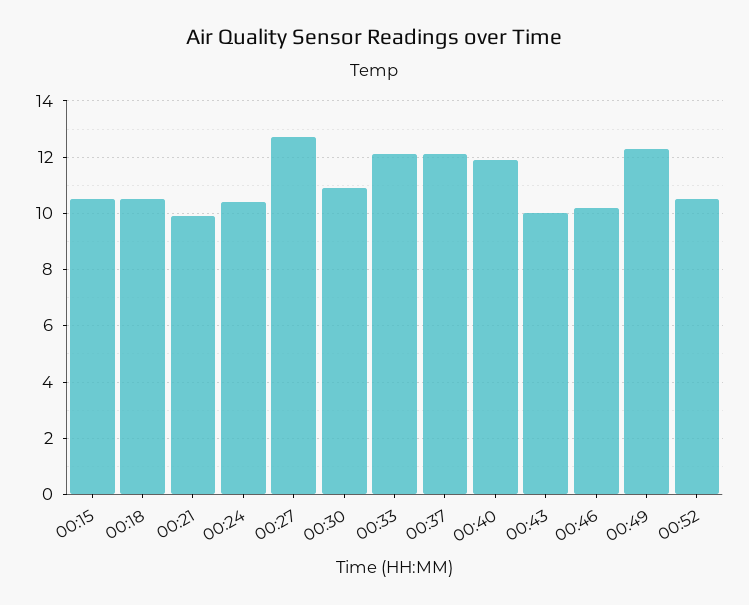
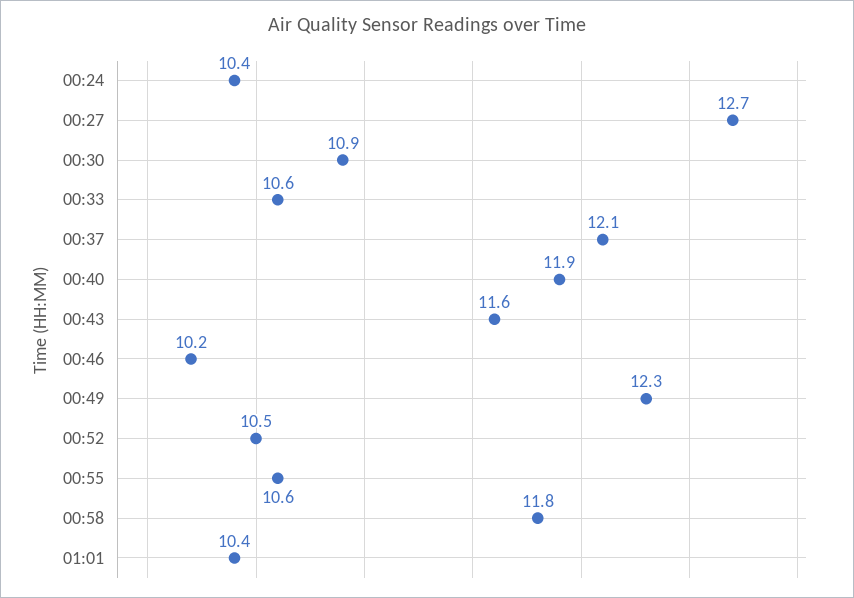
00:15: 10.5 -> none
00:18: 10.5 -> none
00:21: 10 -> none
00:33: 12 -> 10.6
00:43: 10 -> 11.6
00:55: none -> 10.6
00:58: none -> 11.8
01:01: none -> 10.4

